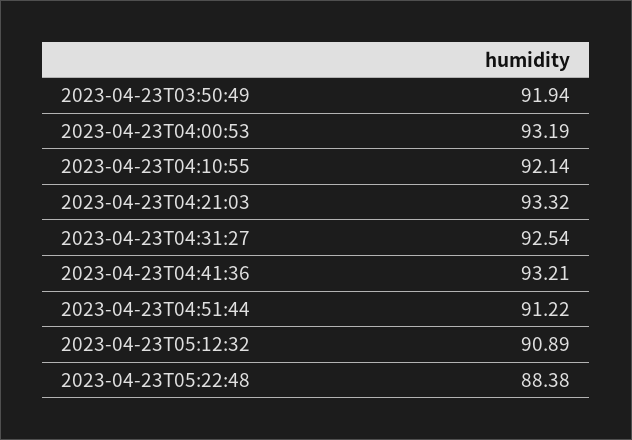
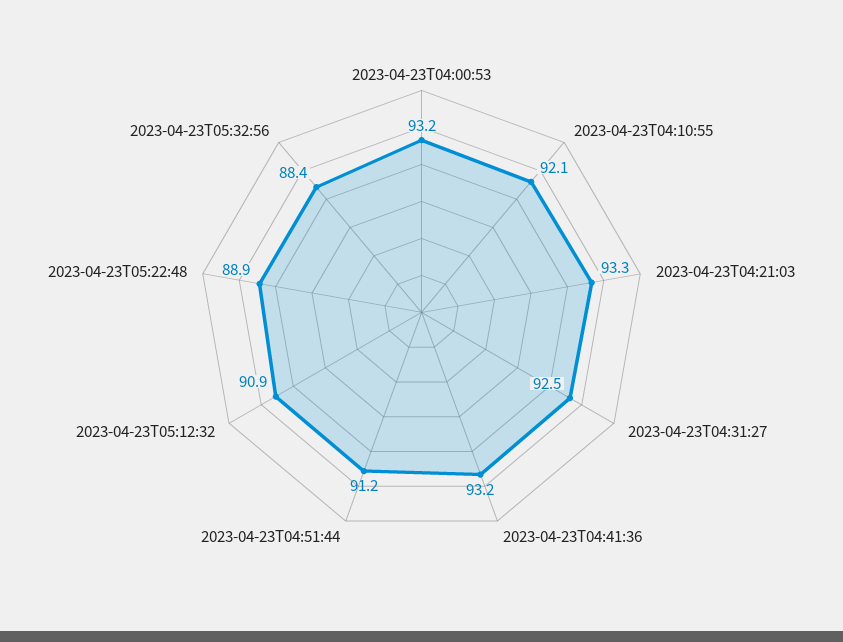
2023-04-23T03:50:49: 91.94 -> none
2023-04-23T05:22:48: 88.38 -> 88.9
2023-04-23T05:32:56: none -> 88.4

